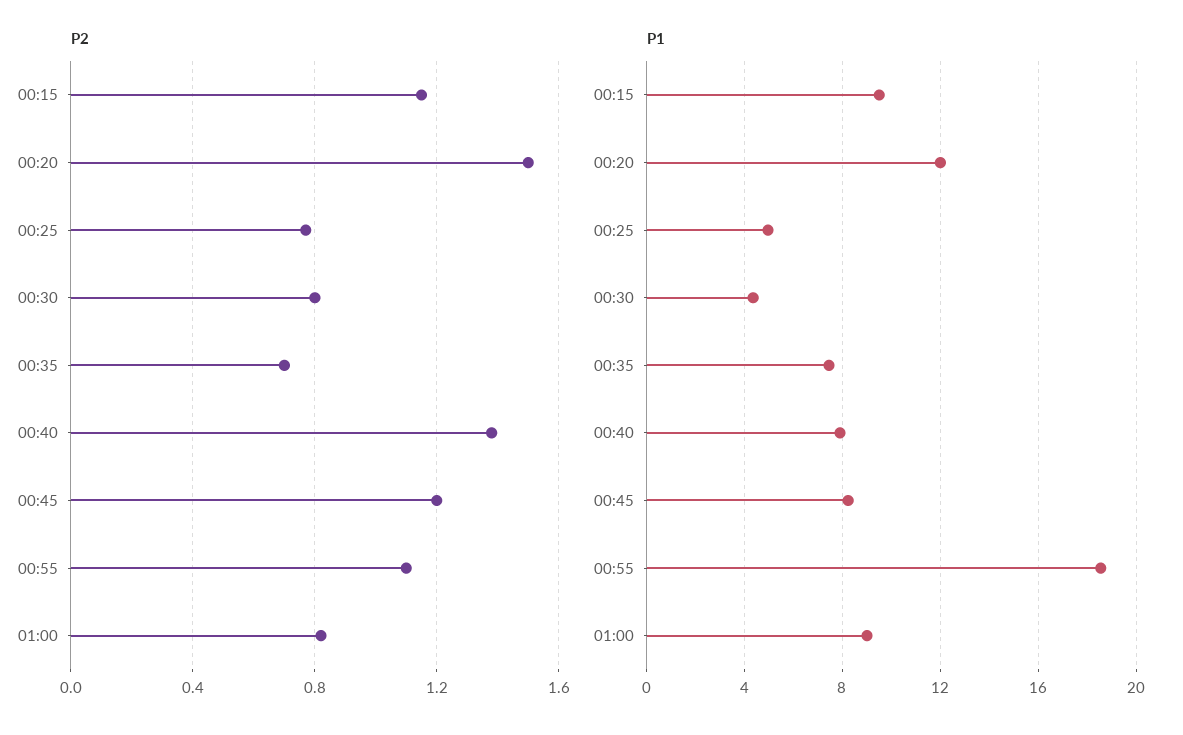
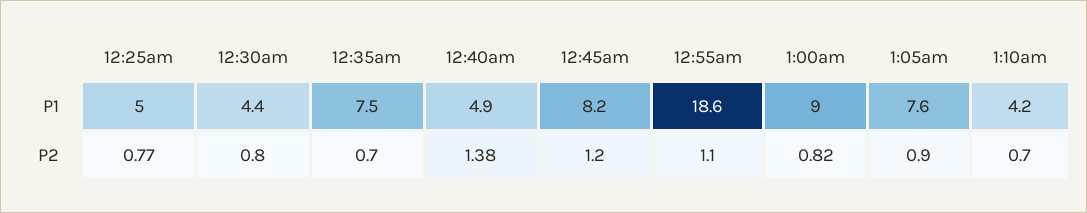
P2, 00:15: 1.15 -> none
P2, 00:20: 1.5 -> none
P1, 00:15: 9.5 -> none
P1, 00:20: 12 -> none
P1, 00:40: 8 -> 4.9
P1, 1:05am: none -> 7.6
P1, 1:10am: none -> 4.2
P2, 1:05am: none -> 0.9
P2, 1:10am: none -> 0.7

